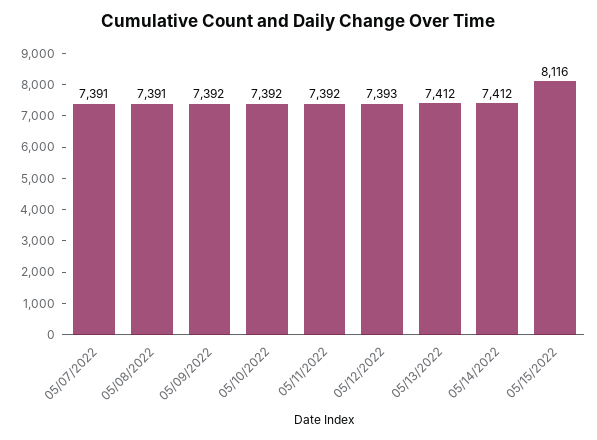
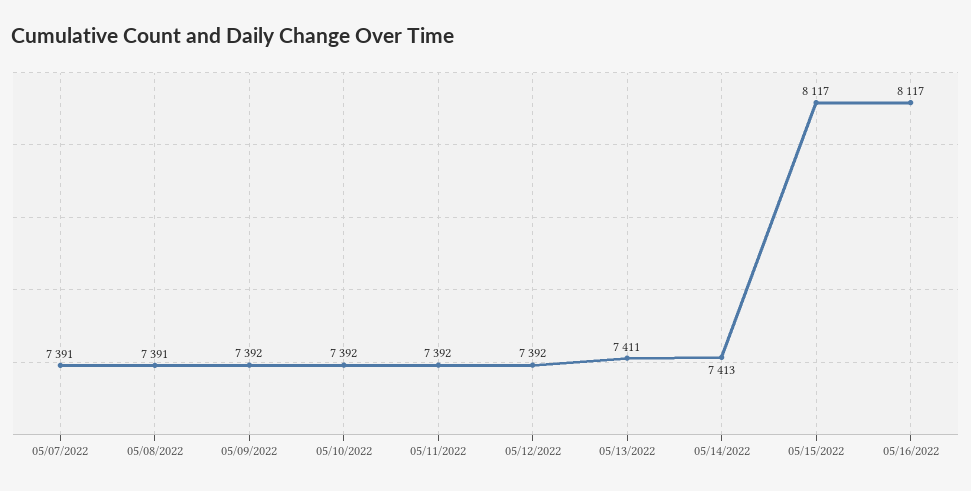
05/12/2022: 7393 -> 7392
05/13/2022: 7412 -> 7411
05/14/2022: 7412 -> 7413
05/15/2022: 8116 -> 8117
05/16/2022: none -> 8117

